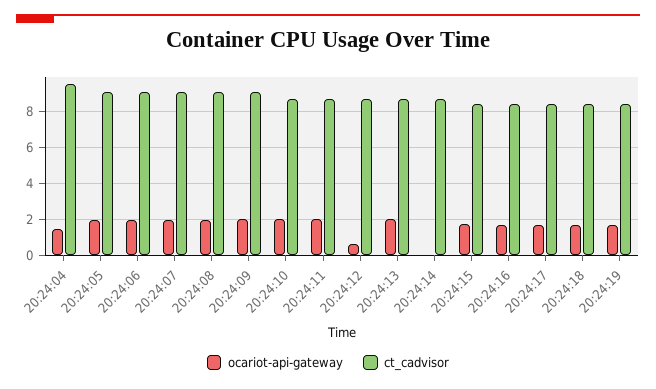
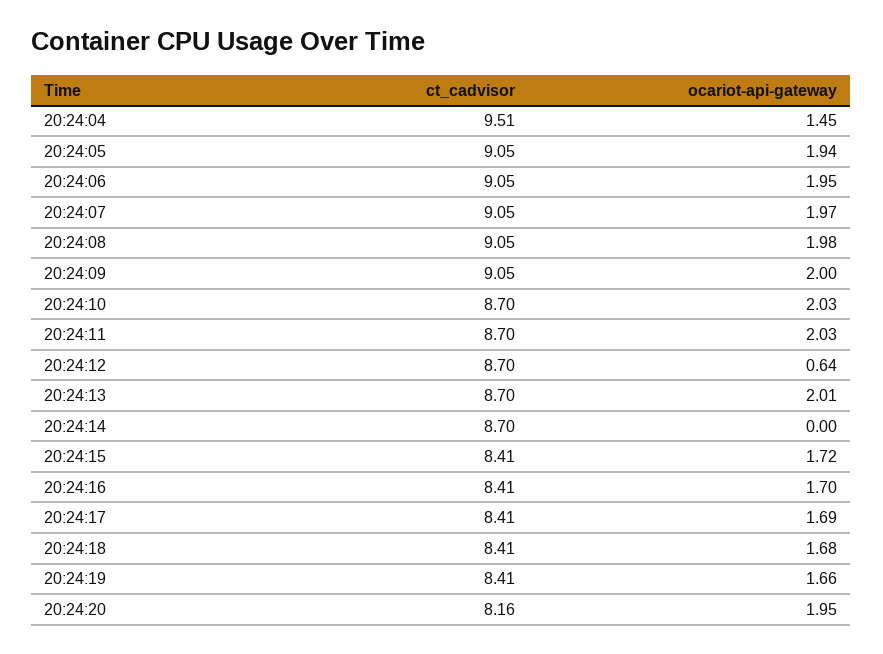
ct_cadvisor, 20:24:20: none -> 8.16
ocariot-api-gateway, 20:24:20: none -> 1.95

